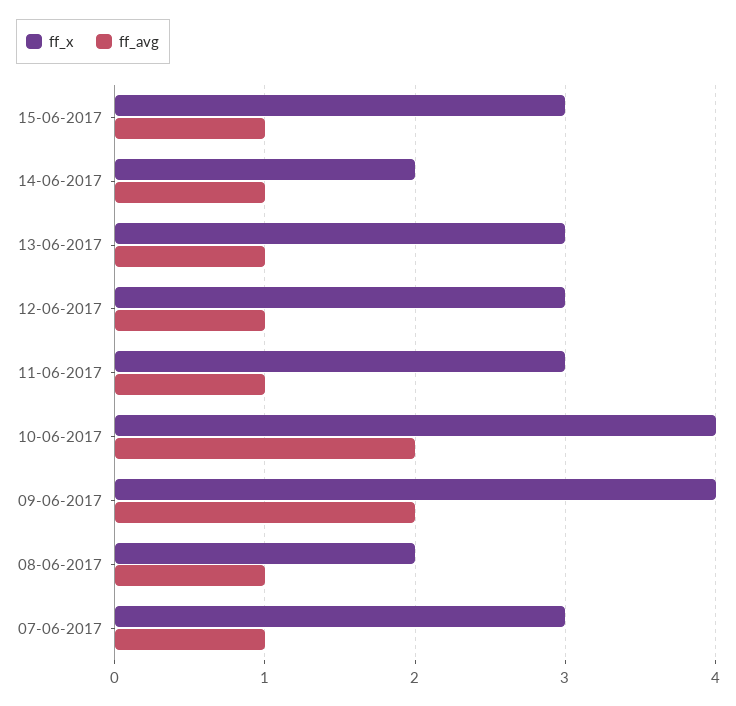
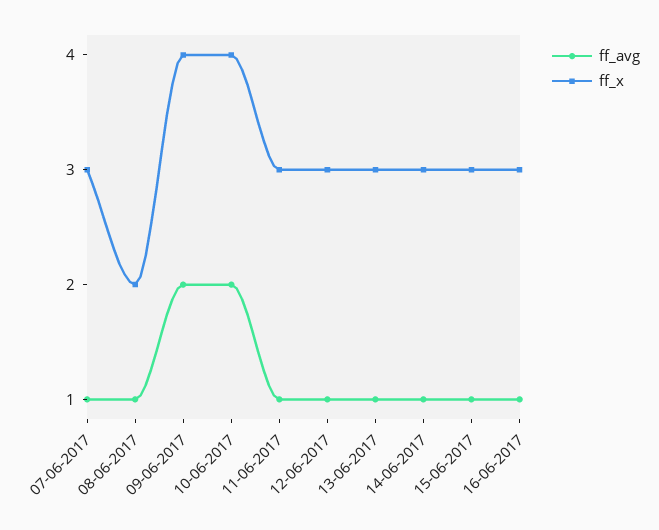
ff_x, 14-06-2017: 2 -> 3
ff_avg, 16-06-2017: none -> 1
ff_x, 16-06-2017: none -> 3

